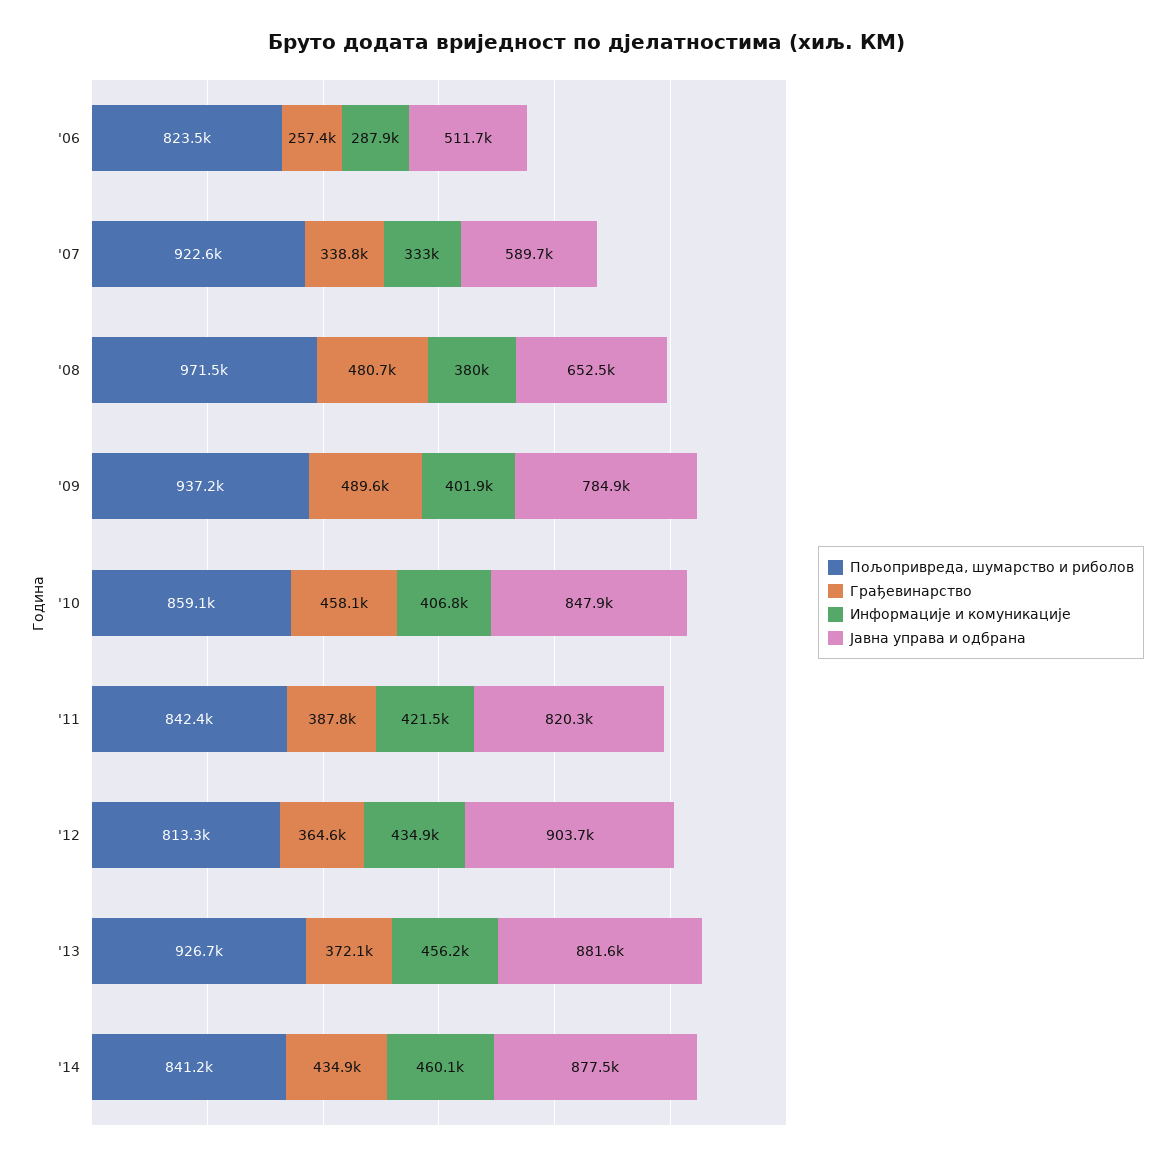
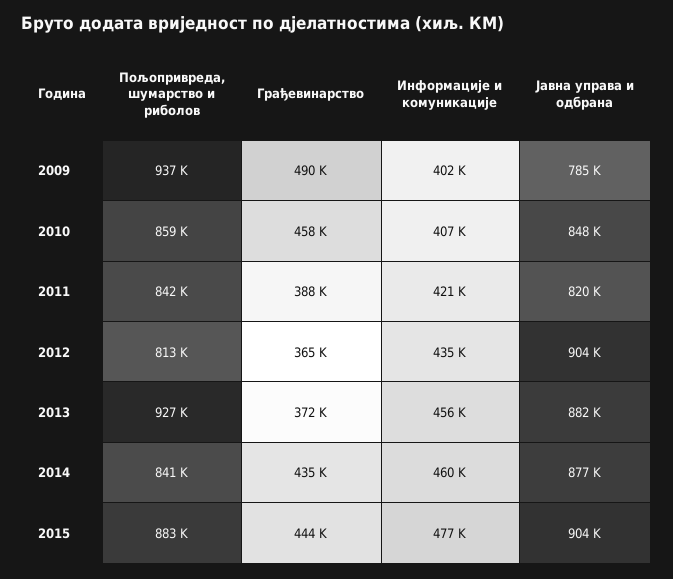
Пољопривреда, шумарство и риболов, '06: 823500 -> none
Грађевинарство, '06: 257400 -> none
Информације и комуникације, '06: 287900 -> none
Јавна управа и одбрана, '06: 511700 -> none
Пољопривреда, шумарство и риболов, '07: 922600 -> none
Грађевинарство, '07: 338800 -> none
Информације и комуникације, '07: 333000 -> none
Јавна управа и одбрана, '07: 589700 -> none
Пољопривреда, шумарство и риболов, '08: 971500 -> none
Грађевинарство, '08: 480700 -> none
Информације и комуникације, '08: 380000 -> none
Јавна управа и одбрана, '08: 652500 -> none
Пољопривреда, шумарство и риболов, 2015: none -> 883000
Грађевинарство, 2015: none -> 444000
Информације и комуникације, 2015: none -> 477000
Јавна управа и одбрана, 2015: none -> 904000

